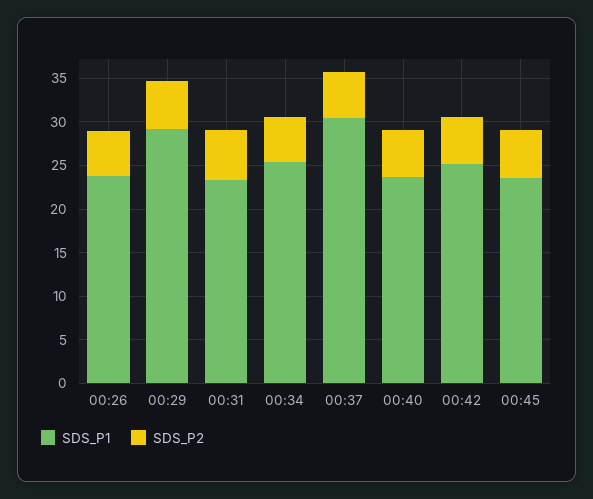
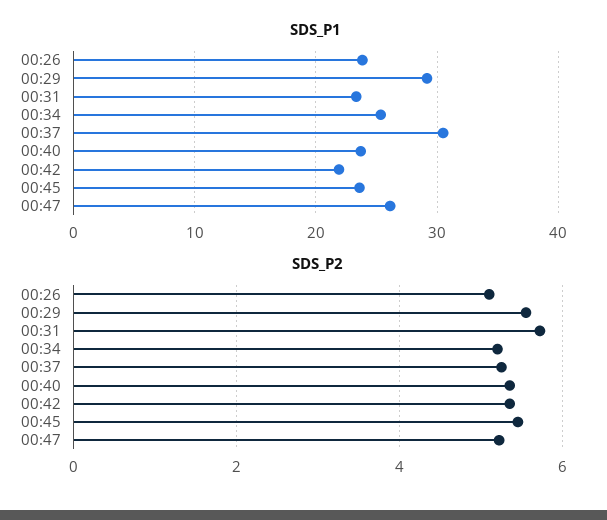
SDS_P1, 00:42: 25 -> 22
SDS_P1, 00:47: none -> 26
SDS_P2, 00:47: none -> 5.2

